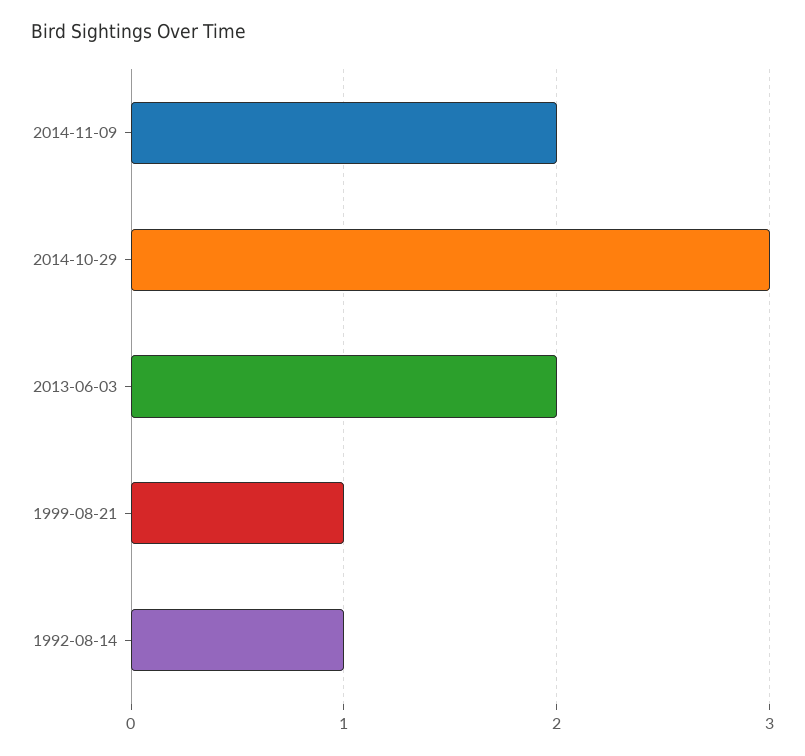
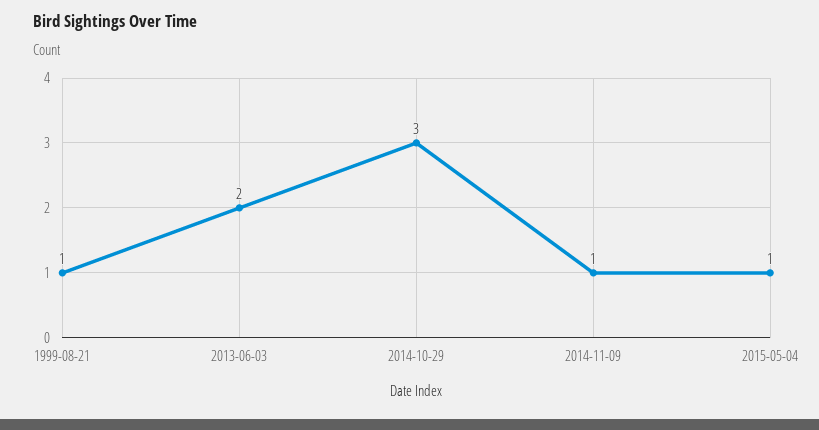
2014-11-09: 2 -> 1
1992-08-14: 1 -> none
2015-05-04: none -> 1

